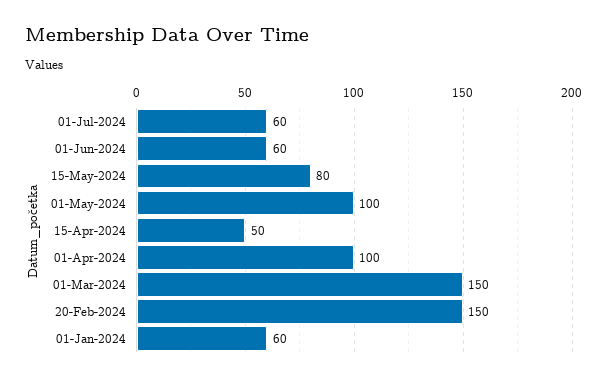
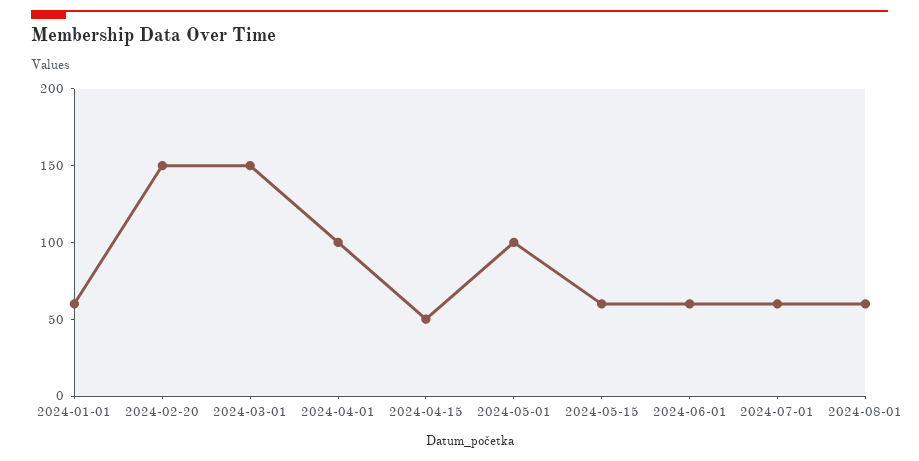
15-May-2024: 80 -> 60
2024-08-01: none -> 60

